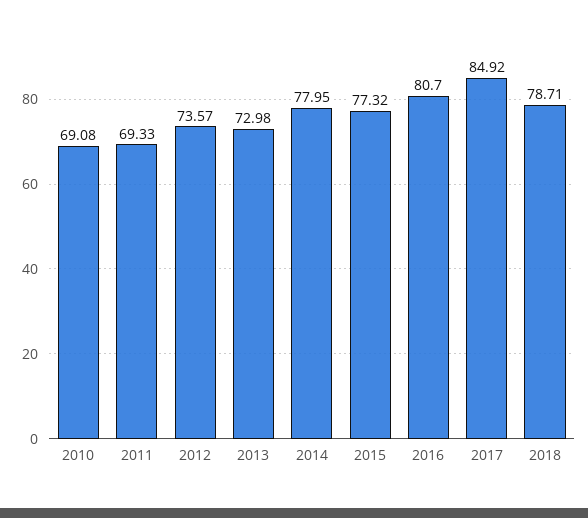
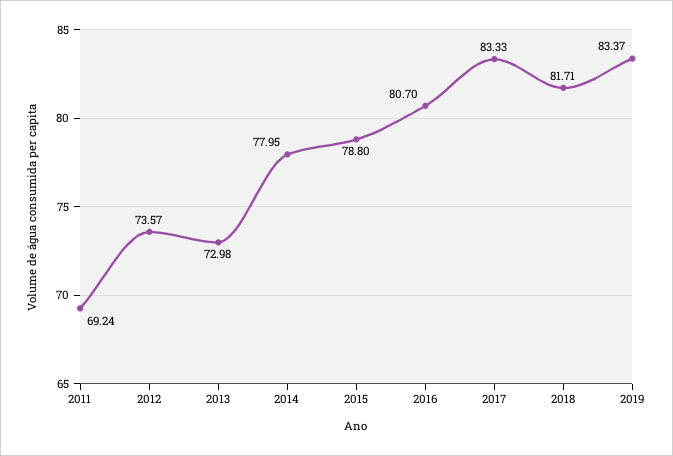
2010: 69.08 -> none
2011: 69.33 -> 69.24
2015: 77.32 -> 78.8
2017: 84.92 -> 83.33
2018: 78.71 -> 81.71
2019: none -> 83.37

